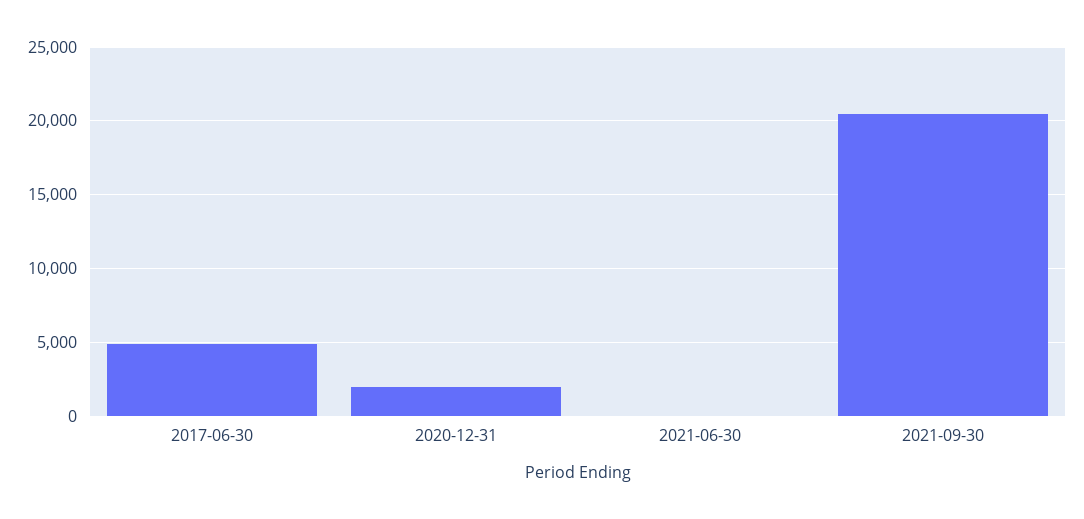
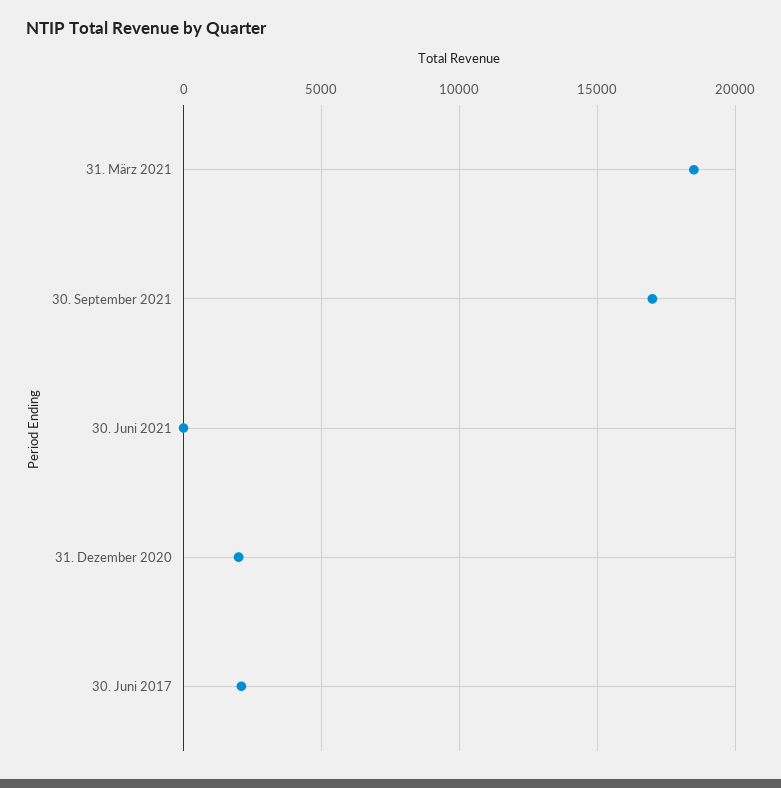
2017-06-30: 5000 -> 2000
2021-09-30: 20500 -> 17000
31. März 2021: none -> 18500

